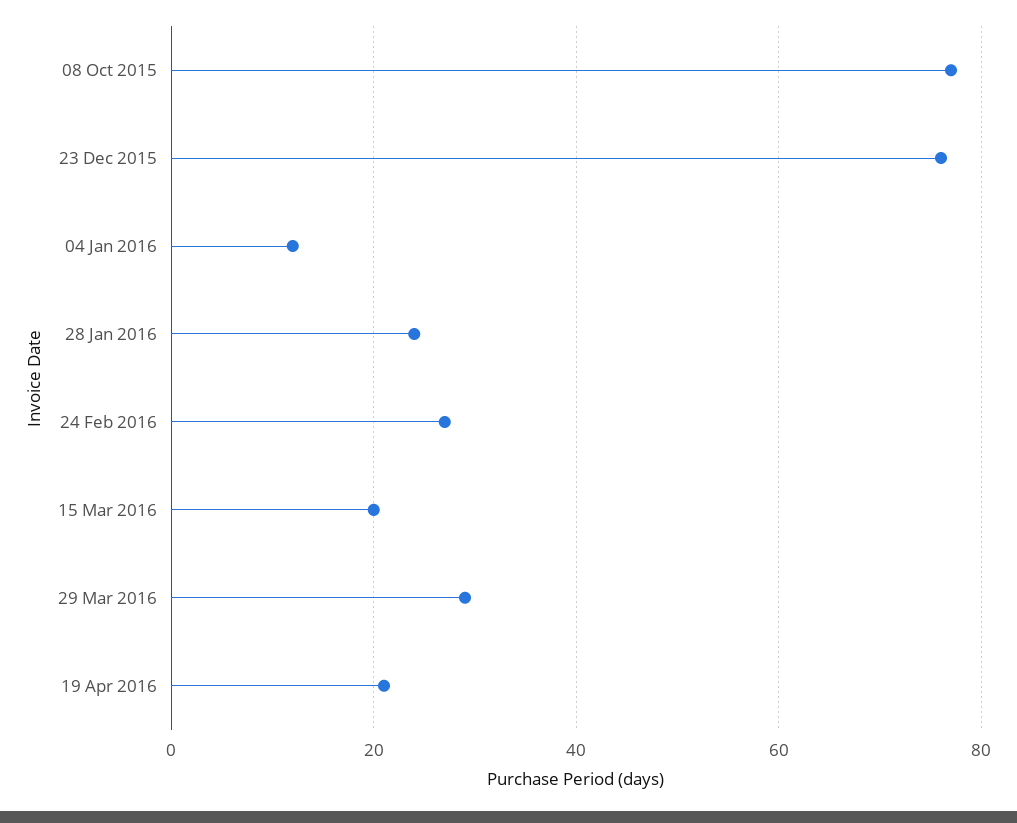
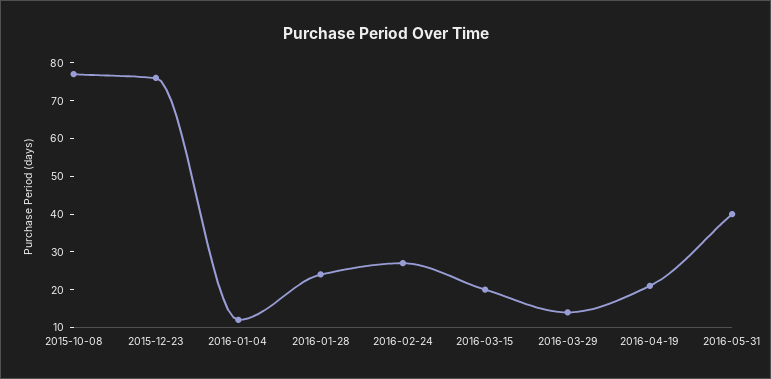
29 Mar 2016: 30 -> 15
2016-05-31: none -> 40

